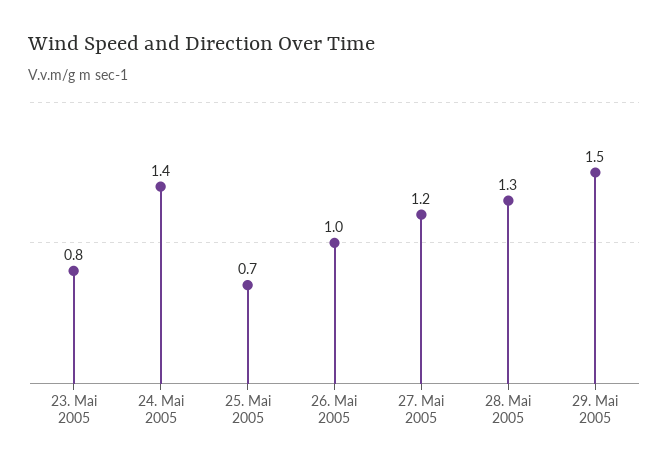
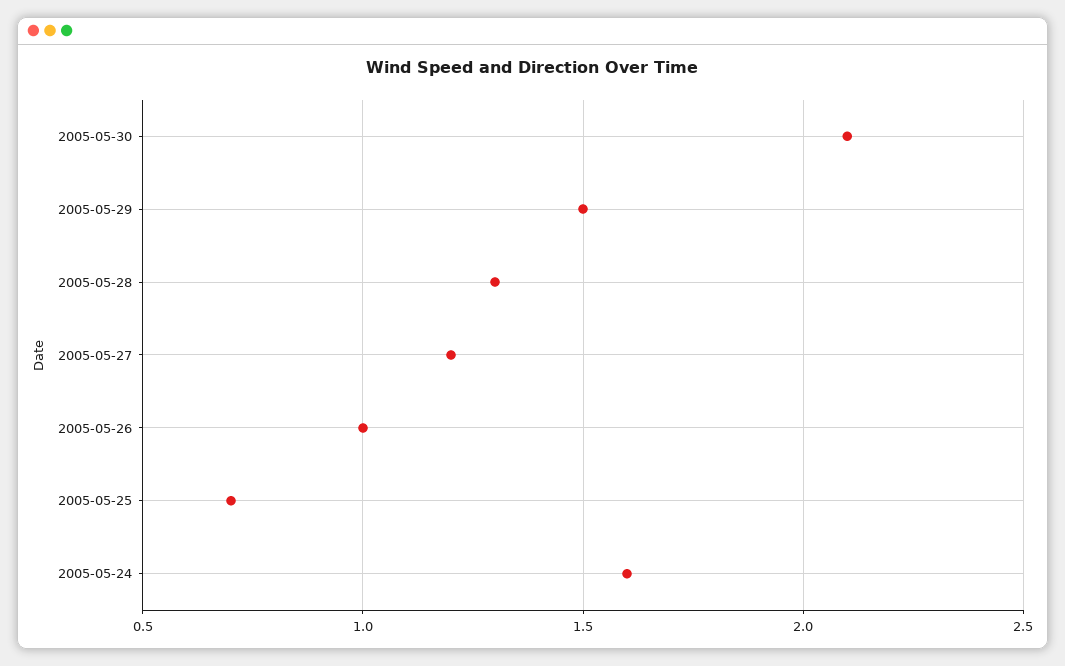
23. Mai 2005: 0.8 -> none
24. Mai 2005: 1.4 -> 1.6
2005-05-30: none -> 2.1

